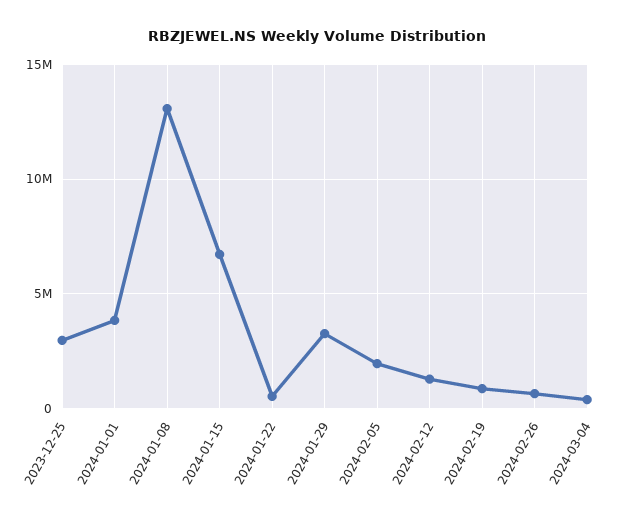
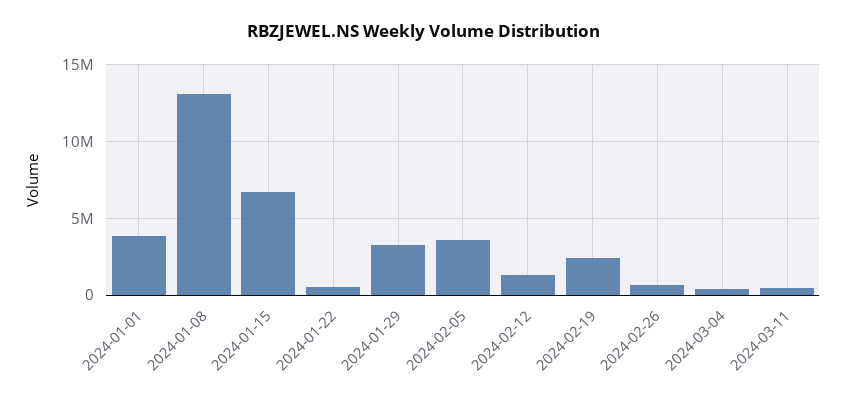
2023-12-25: 3000000 -> none
2024-02-05: 2000000 -> 3500000
2024-02-19: 1000000 -> 2500000
2024-03-11: none -> 500000

